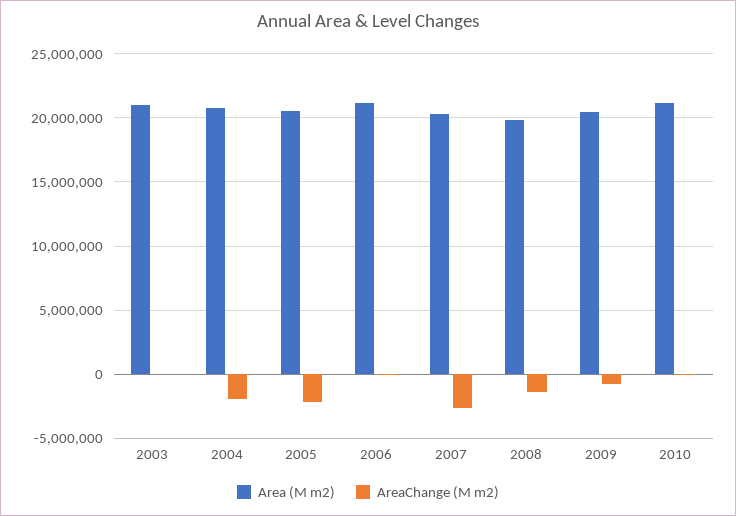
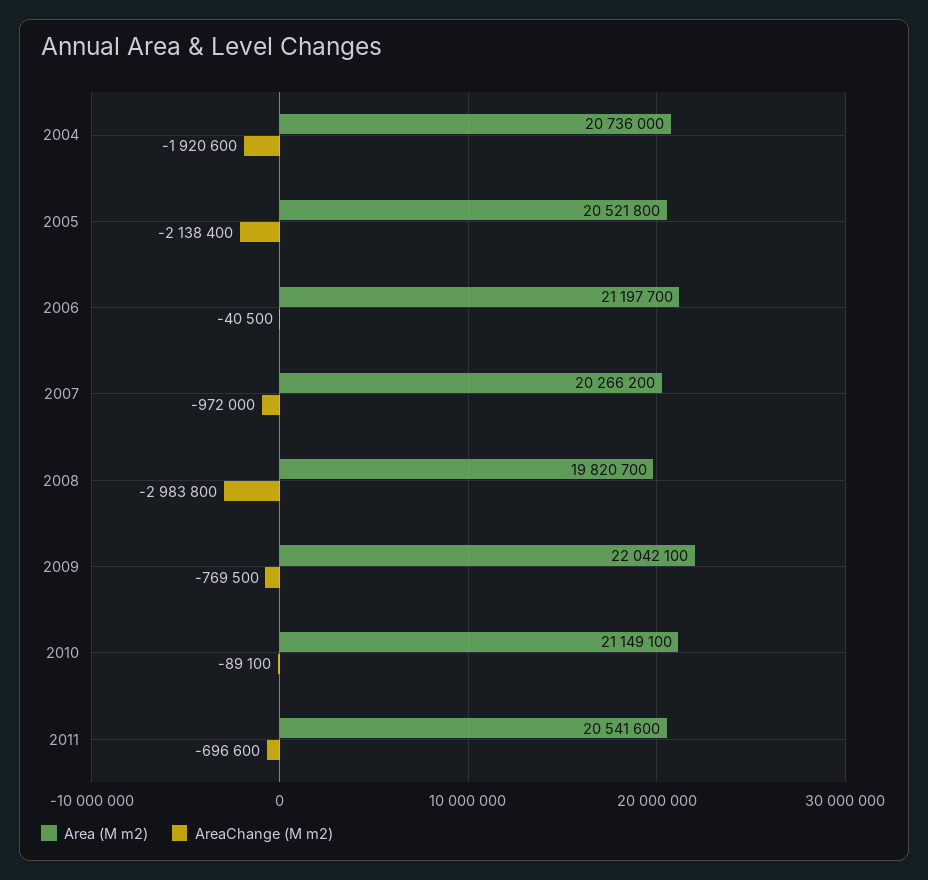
Area (M m2), 2003: 21000000 -> none
AreaChange (M m2), 2003: 0 -> none
AreaChange (M m2), 2007: -2500000 -> -972000
AreaChange (M m2), 2008: -1500000 -> -2983800
Area (M m2), 2009: 20500000 -> 22042100
Area (M m2), 2011: none -> 20541600
AreaChange (M m2), 2011: none -> -696600

